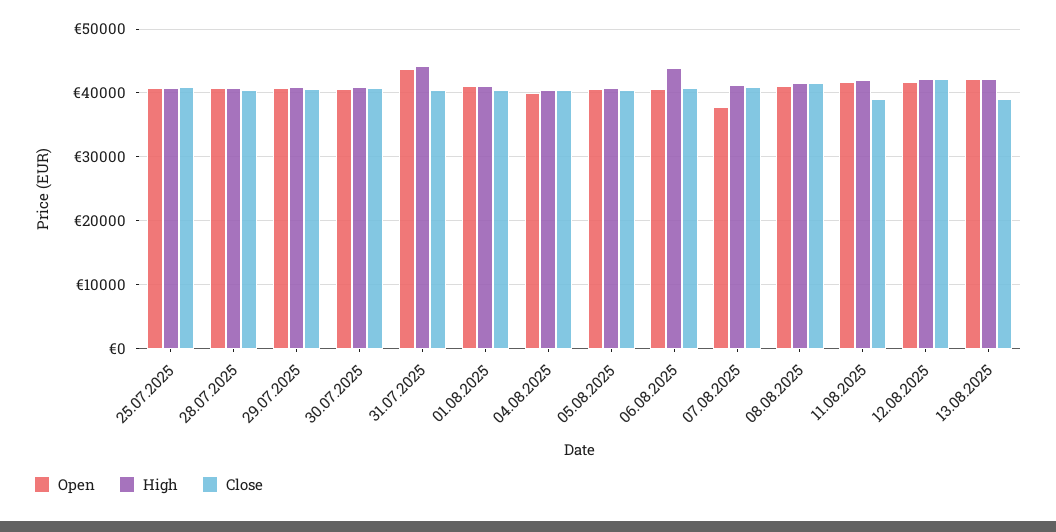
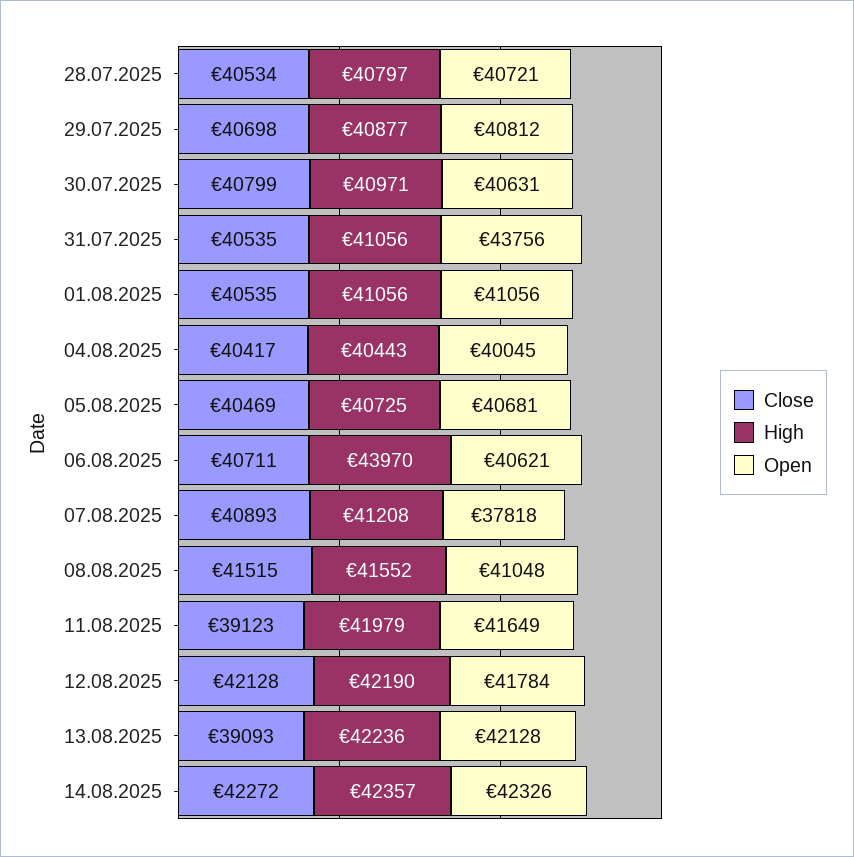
Open, 25.07.2025: 41000 -> none
High, 25.07.2025: 41000 -> none
Close, 25.07.2025: 41000 -> none
High, 31.07.2025: 44000 -> 41056
Close, 14.08.2025: none -> 42272
High, 14.08.2025: none -> 42357
Open, 14.08.2025: none -> 42326

